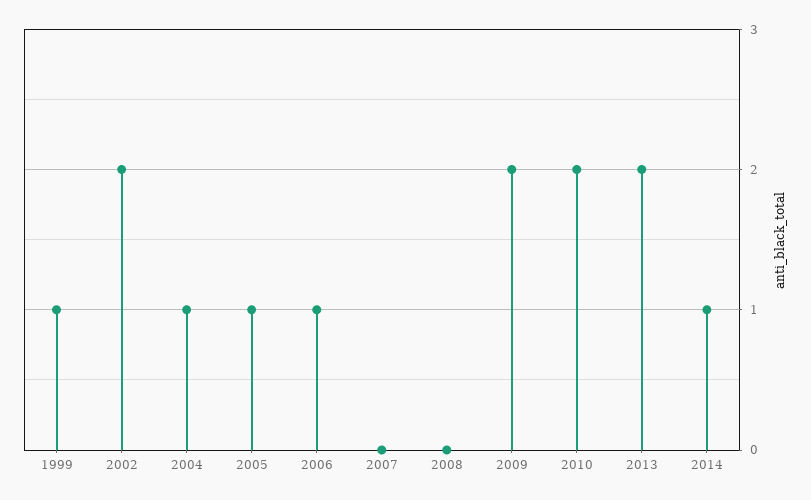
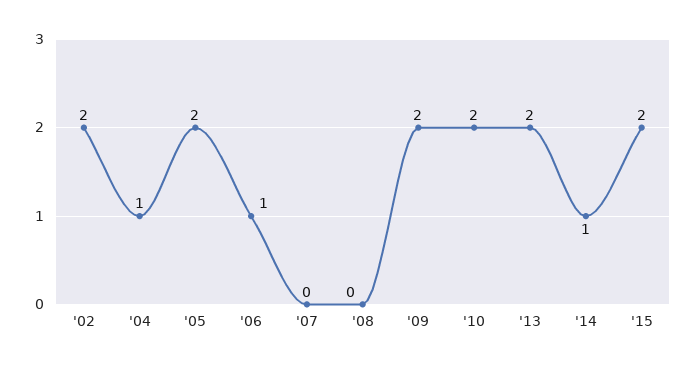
1999: 1 -> none
2005: 1 -> 2
'15: none -> 2

